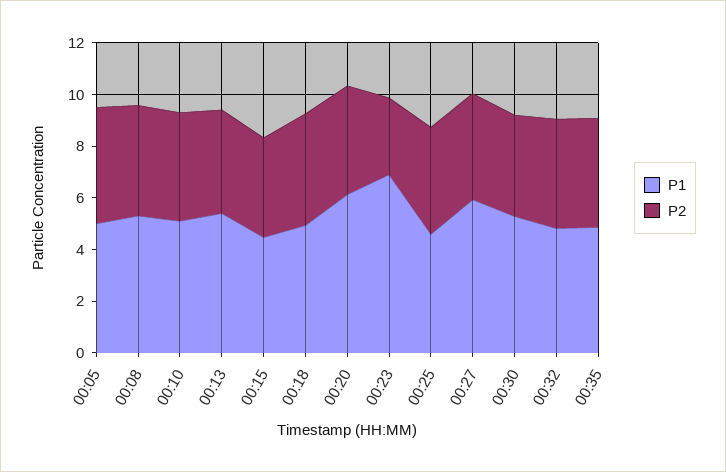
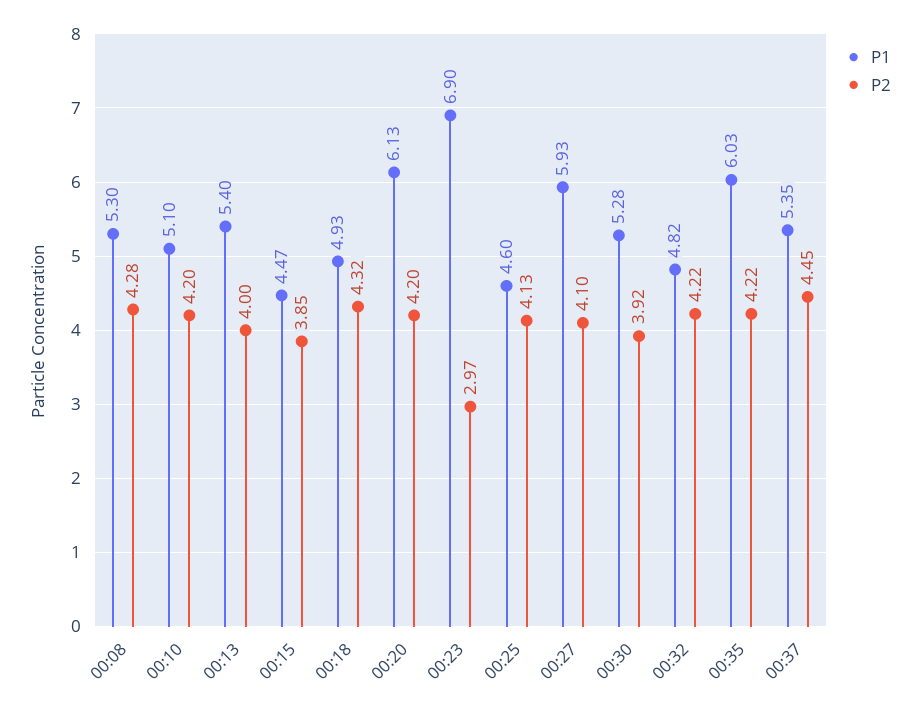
P1, 00:05: 5 -> none
P2, 00:05: 4.5 -> none
P1, 00:35: 5 -> 6.03
P1, 00:37: none -> 5.35
P2, 00:37: none -> 4.45

